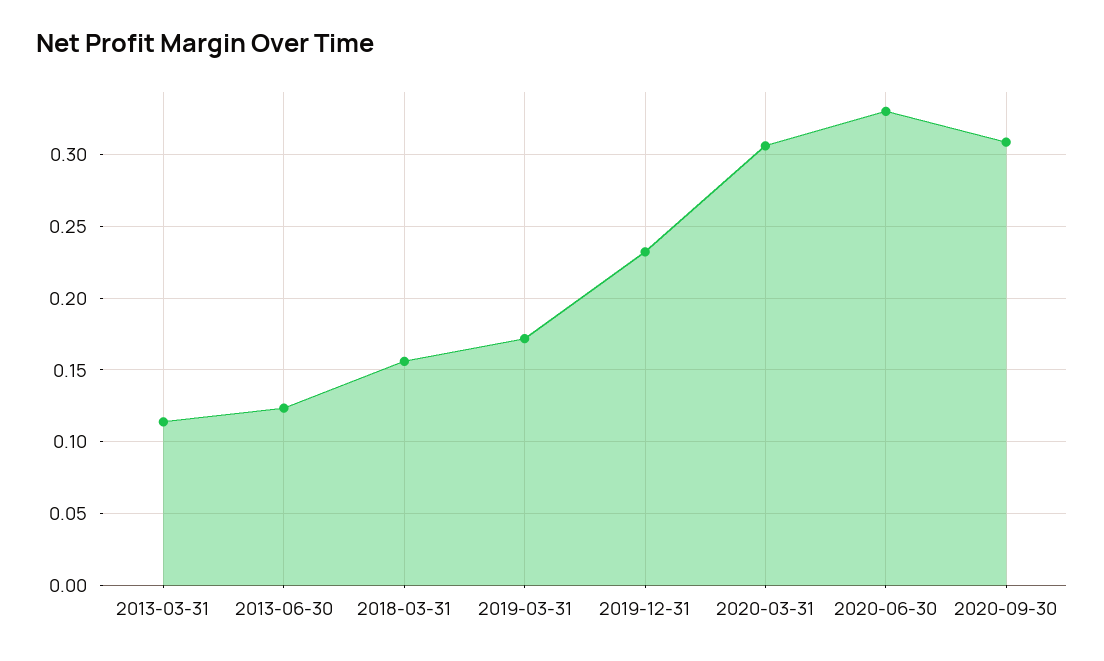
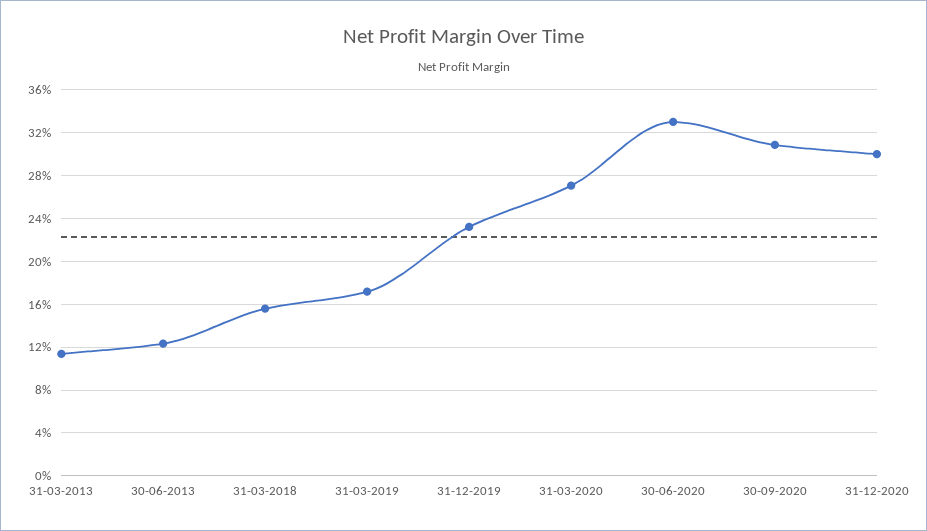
2020-03-31: 0.305 -> 0.27
31-12-2020: none -> 0.3

